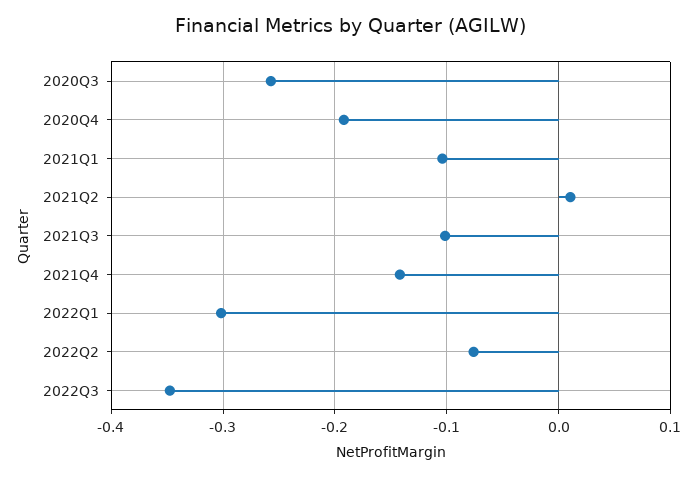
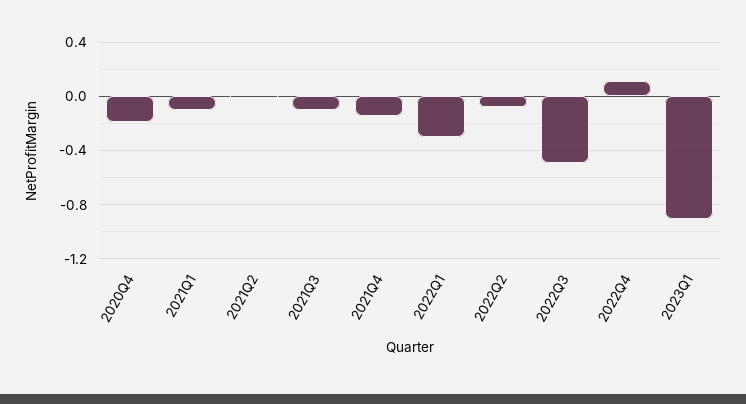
2020Q3: -0.26 -> none
2022Q3: -0.35 -> -0.5
2022Q4: none -> 0.1
2023Q1: none -> -0.9

